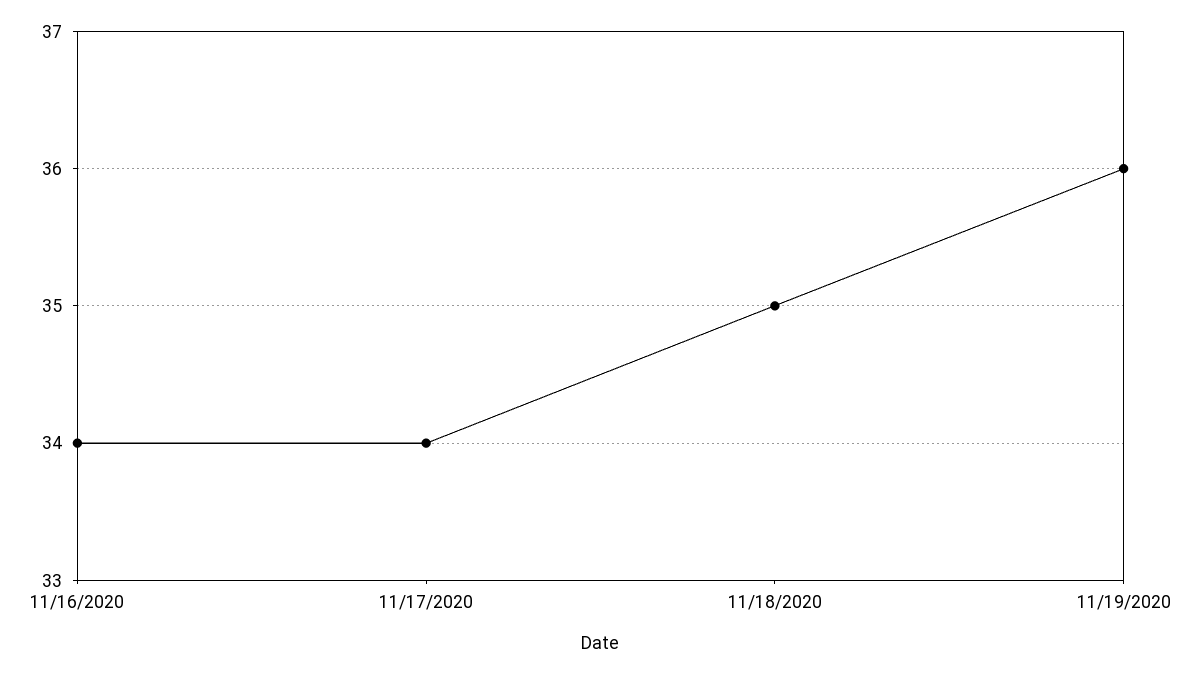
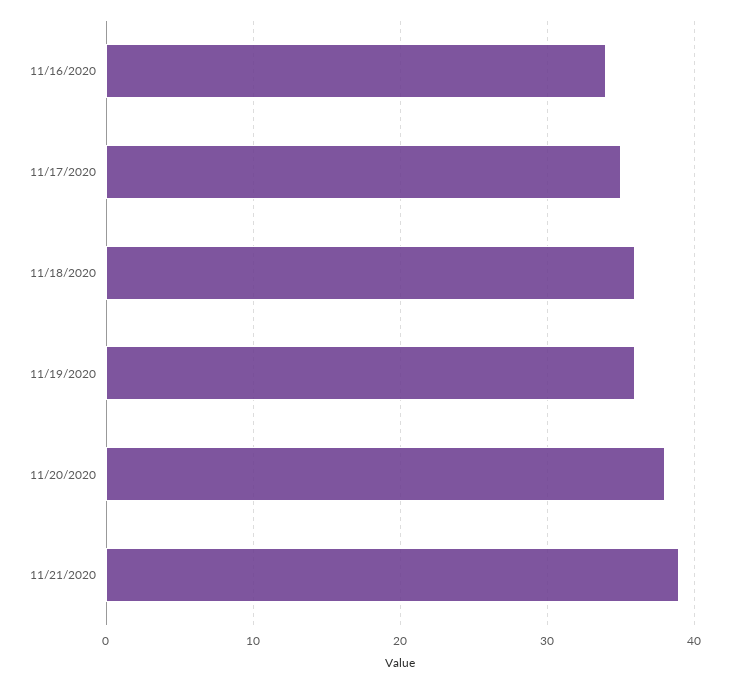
11/17/2020: 34 -> 35
11/18/2020: 35 -> 36
11/20/2020: none -> 38
11/21/2020: none -> 39

